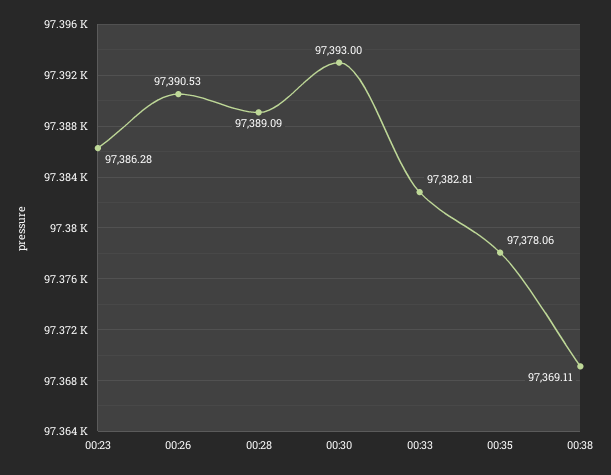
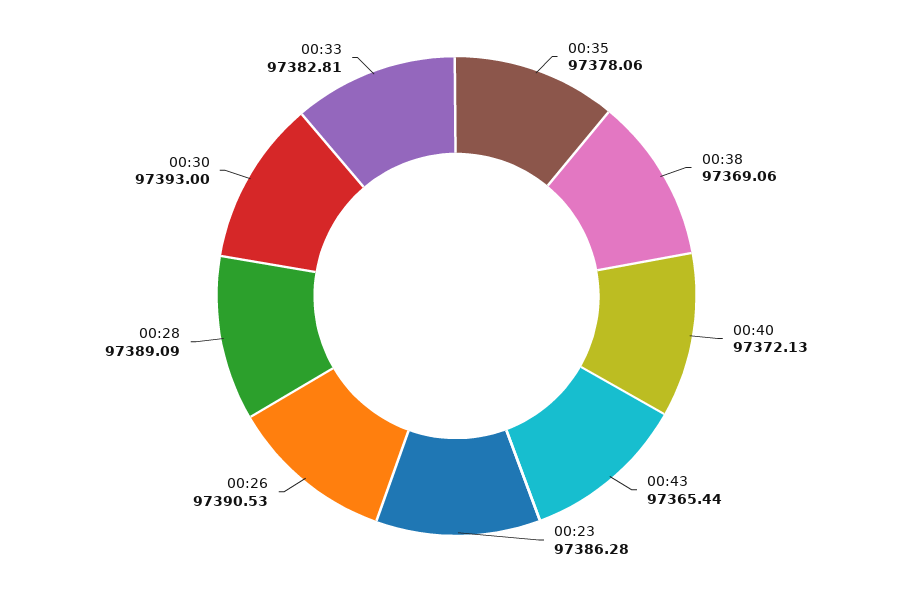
00:38: 97369.11 -> 97369.06
00:40: none -> 97372.13
00:43: none -> 97365.44

